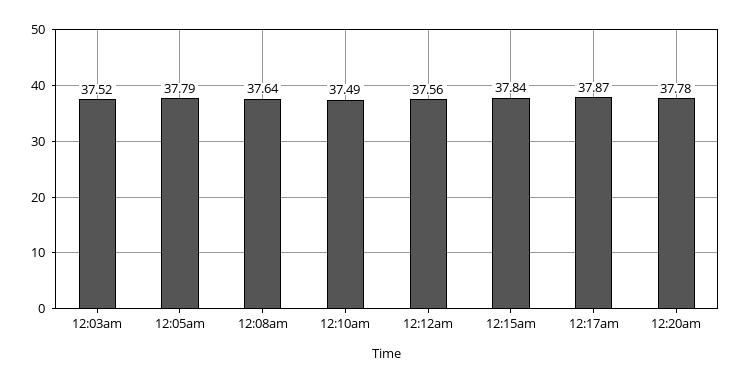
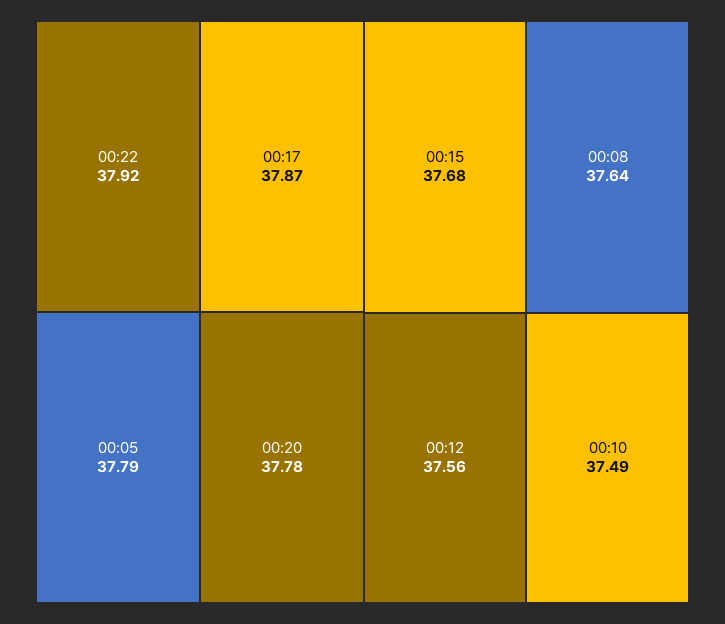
12:03am: 37.52 -> none
12:15am: 37.84 -> 37.68
00:22: none -> 37.92

